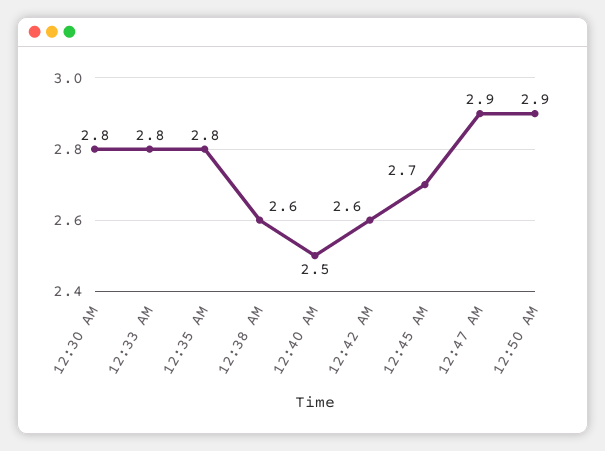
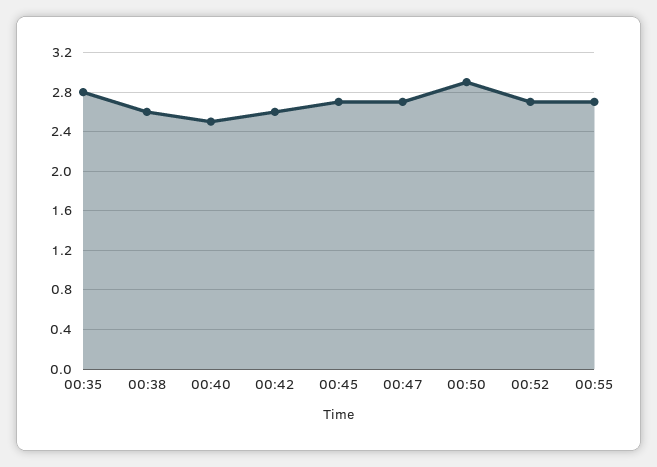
12:30 AM: 2.8 -> none
12:33 AM: 2.8 -> none
12:47 AM: 2.9 -> 2.7
00:52: none -> 2.7
00:55: none -> 2.7

